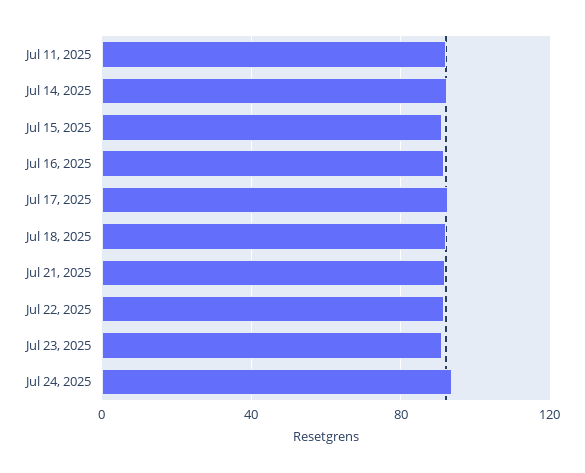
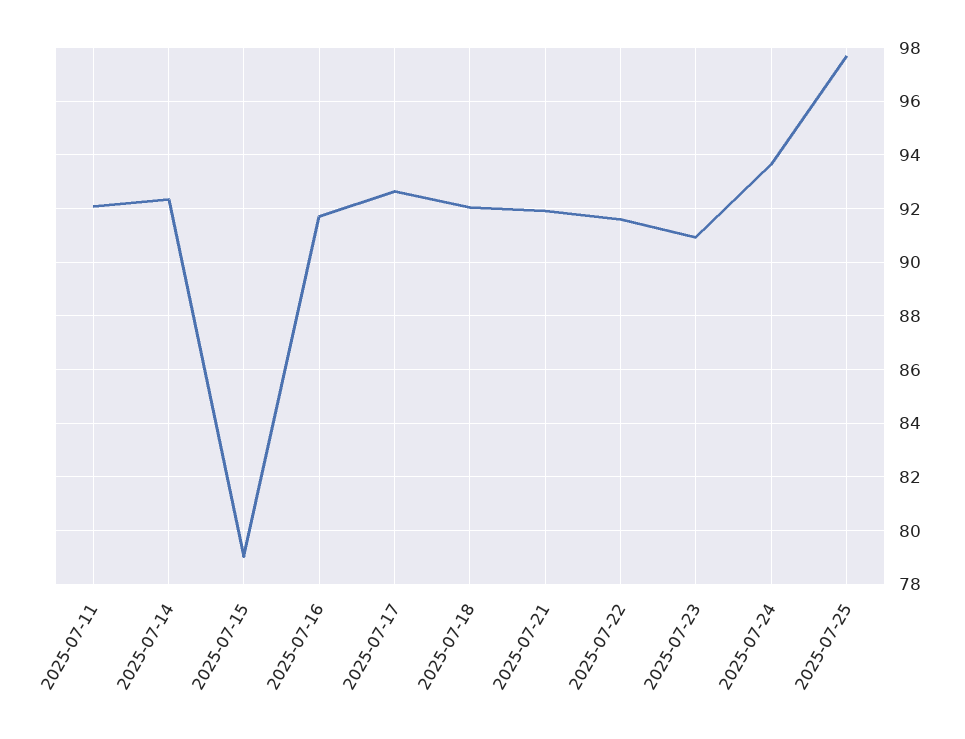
Jul 15, 2025: 90 -> 79
2025-07-25: none -> 97.75

